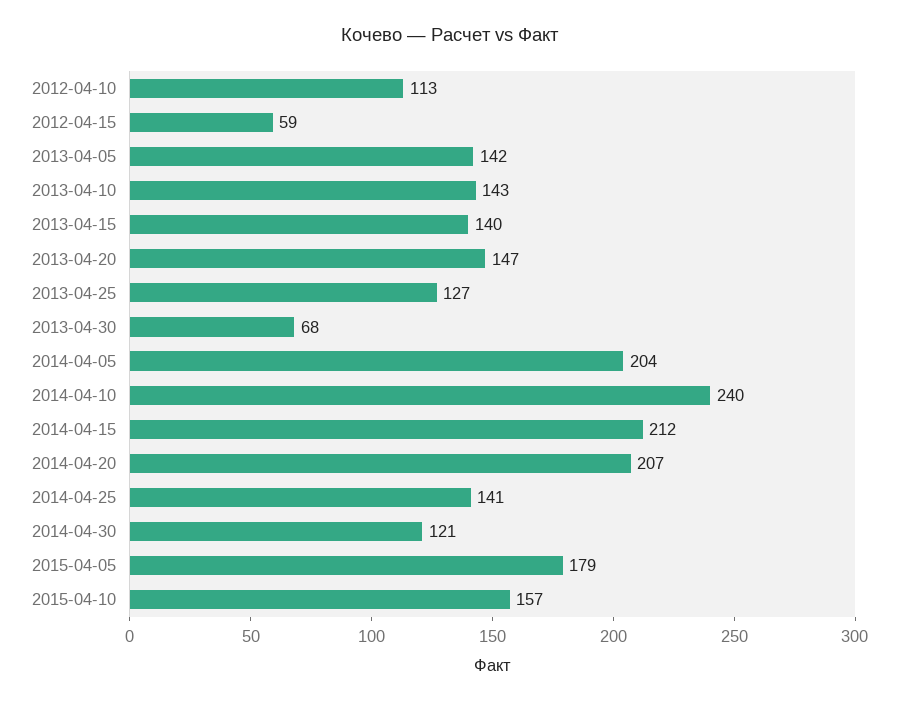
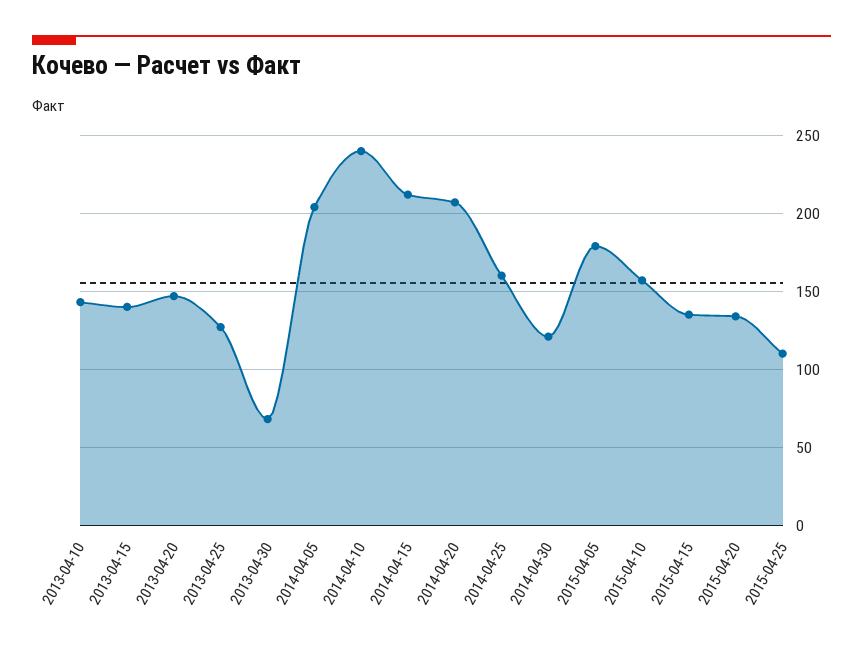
2012-04-10: 113 -> none
2012-04-15: 59 -> none
2013-04-05: 142 -> none
2014-04-25: 141 -> 160
2015-04-15: none -> 135
2015-04-20: none -> 135
2015-04-25: none -> 110

